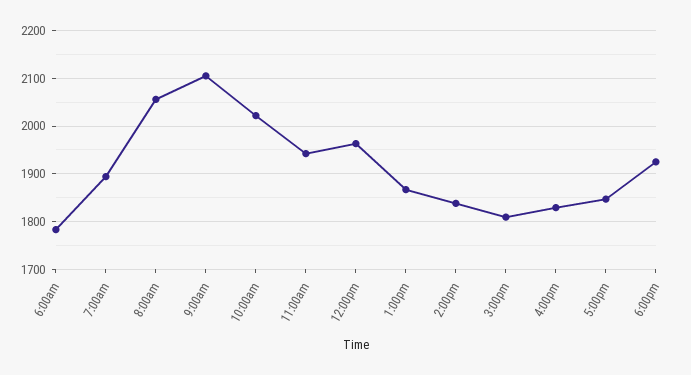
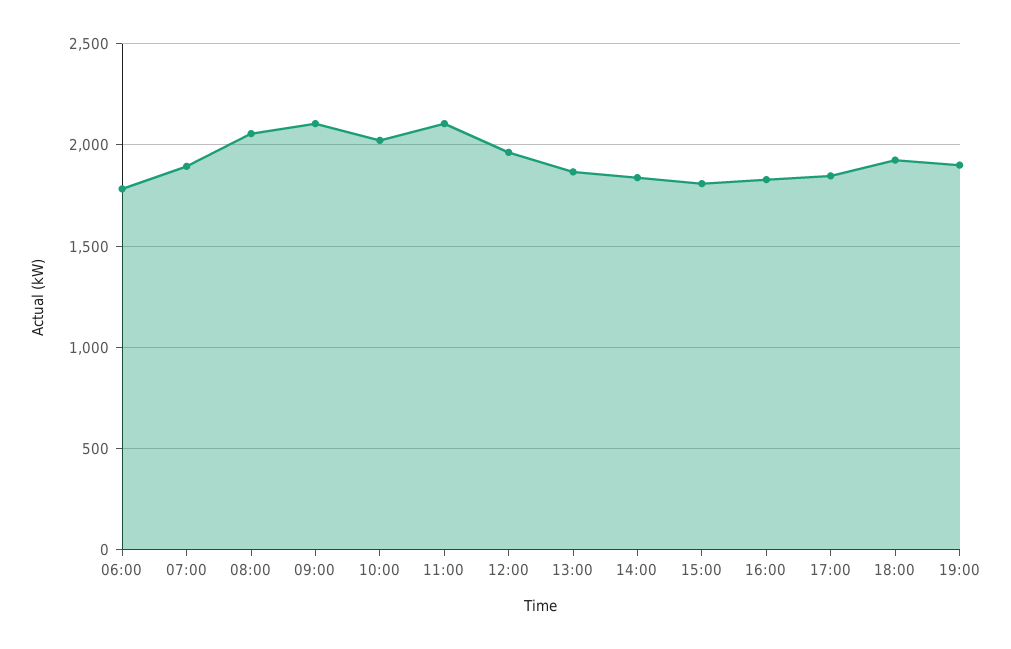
11:00am: 1940 -> 2100
19:00: none -> 1900

